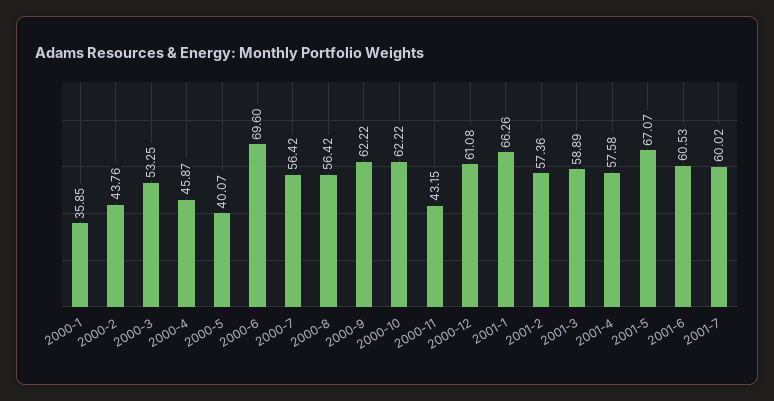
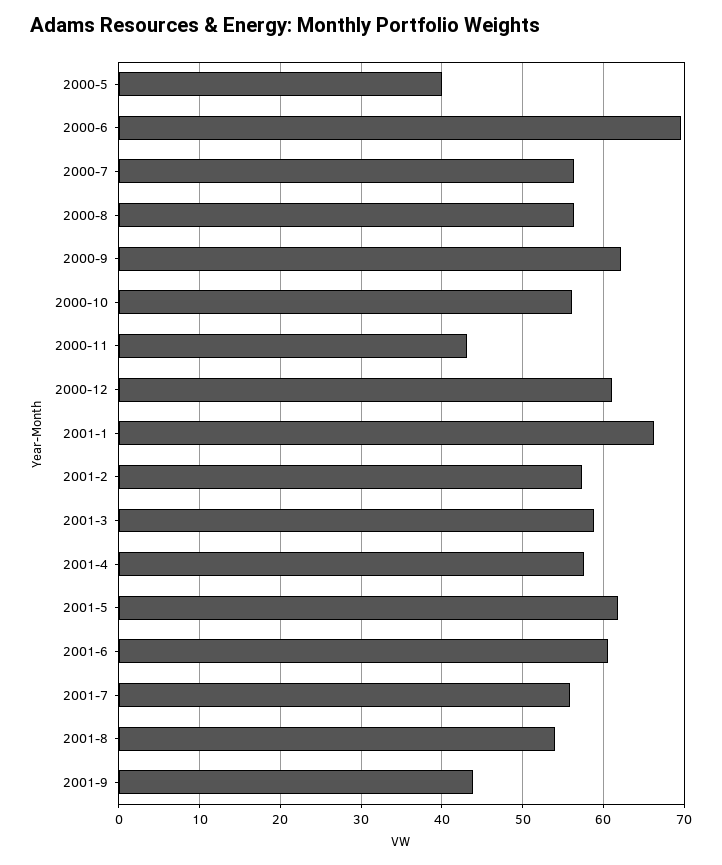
2000-1: 35.85 -> none
2000-2: 43.76 -> none
2000-3: 53.25 -> none
2000-4: 45.87 -> none
2000-10: 62.22 -> 56
2001-5: 67.07 -> 62
2001-7: 60.02 -> 56
2001-8: none -> 54
2001-9: none -> 44

